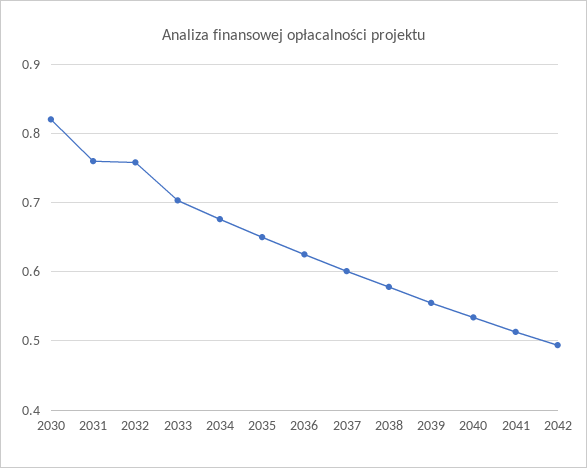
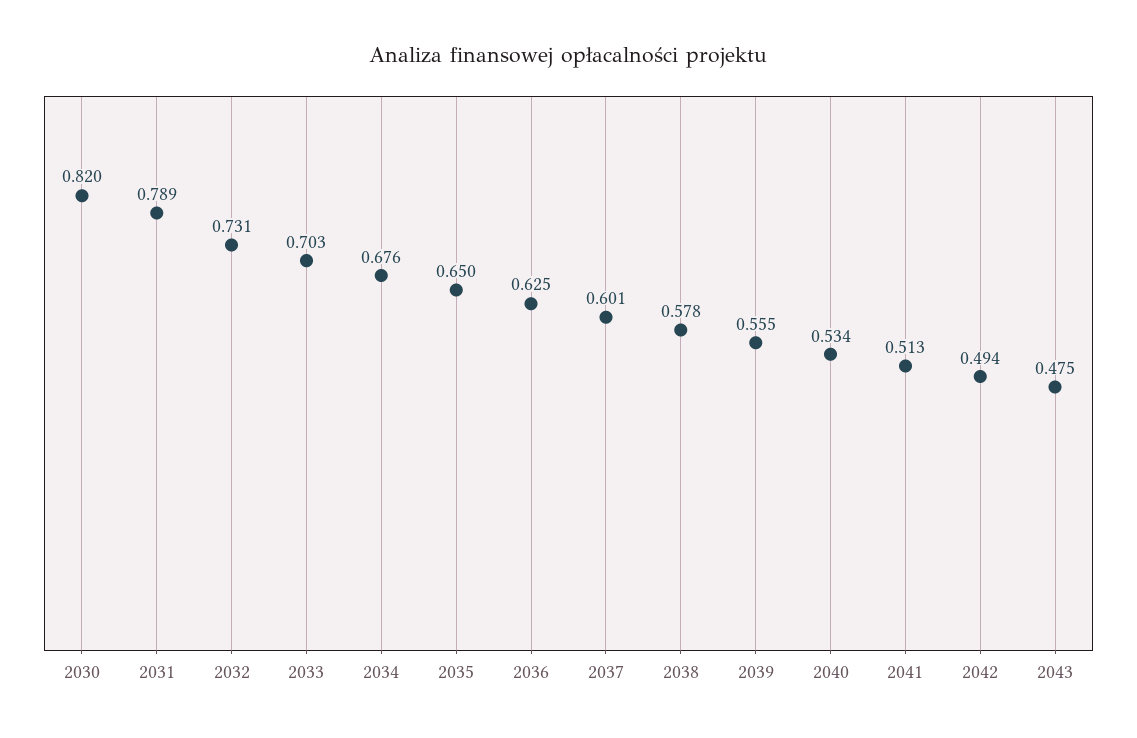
2031: 0.76 -> 0.789
2032: 0.76 -> 0.731
2043: none -> 0.475

